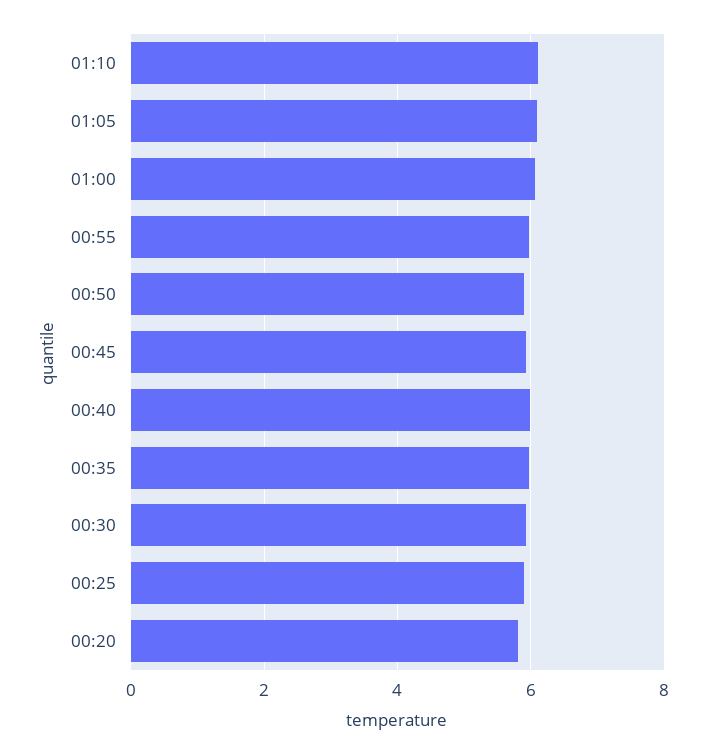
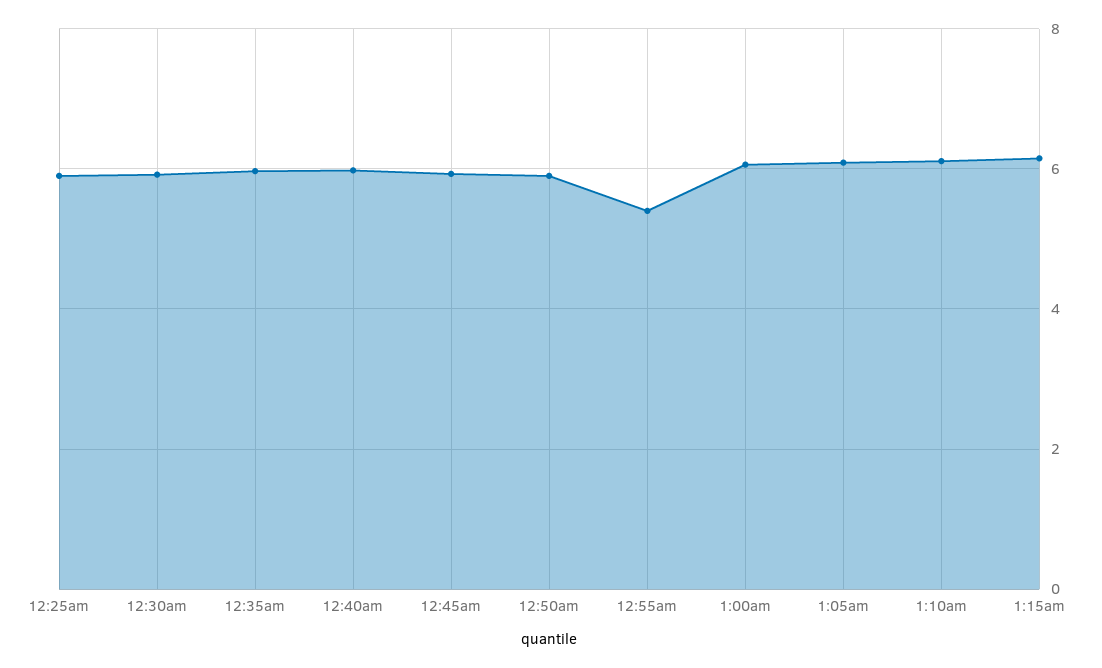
00:55: 6 -> 5.4
00:20: 5.8 -> none
1:15am: none -> 6.2

